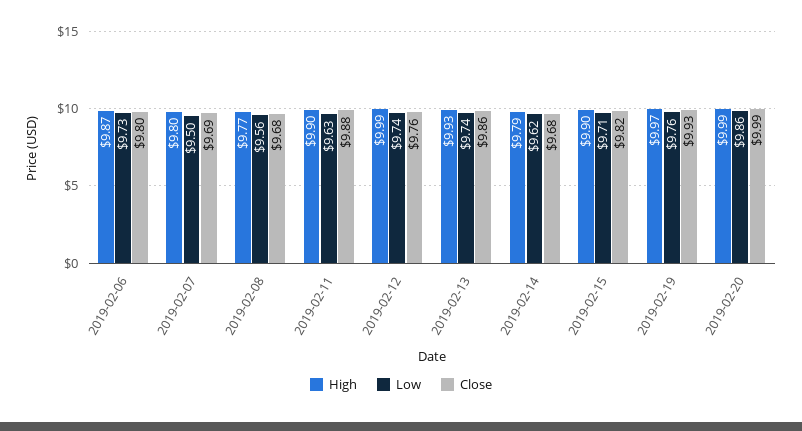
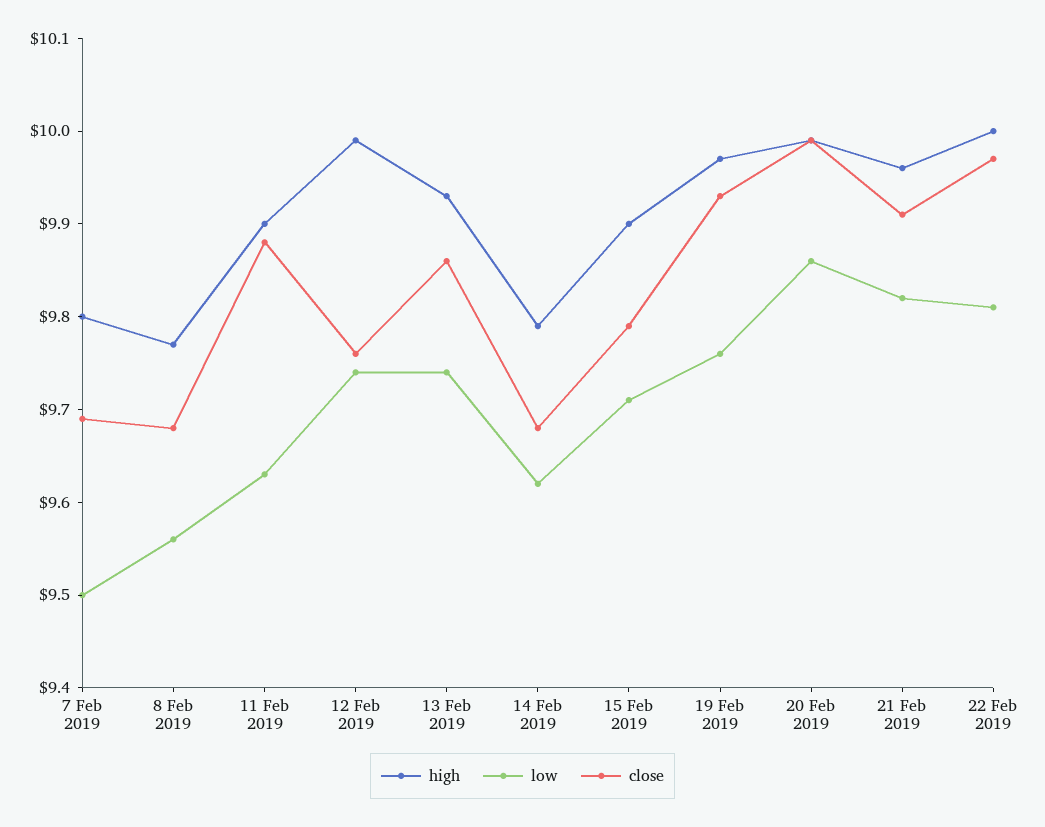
High, 2019-02-06: 9.87 -> none
Low, 2019-02-06: 9.73 -> none
Close, 2019-02-06: 9.8 -> none
Close, 2019-02-15: 9.82 -> 9.79
High, 21 Feb 2019: none -> 9.96
Low, 21 Feb 2019: none -> 9.82
Close, 21 Feb 2019: none -> 9.91
High, 22 Feb 2019: none -> 10
Low, 22 Feb 2019: none -> 9.81
Close, 22 Feb 2019: none -> 9.97

